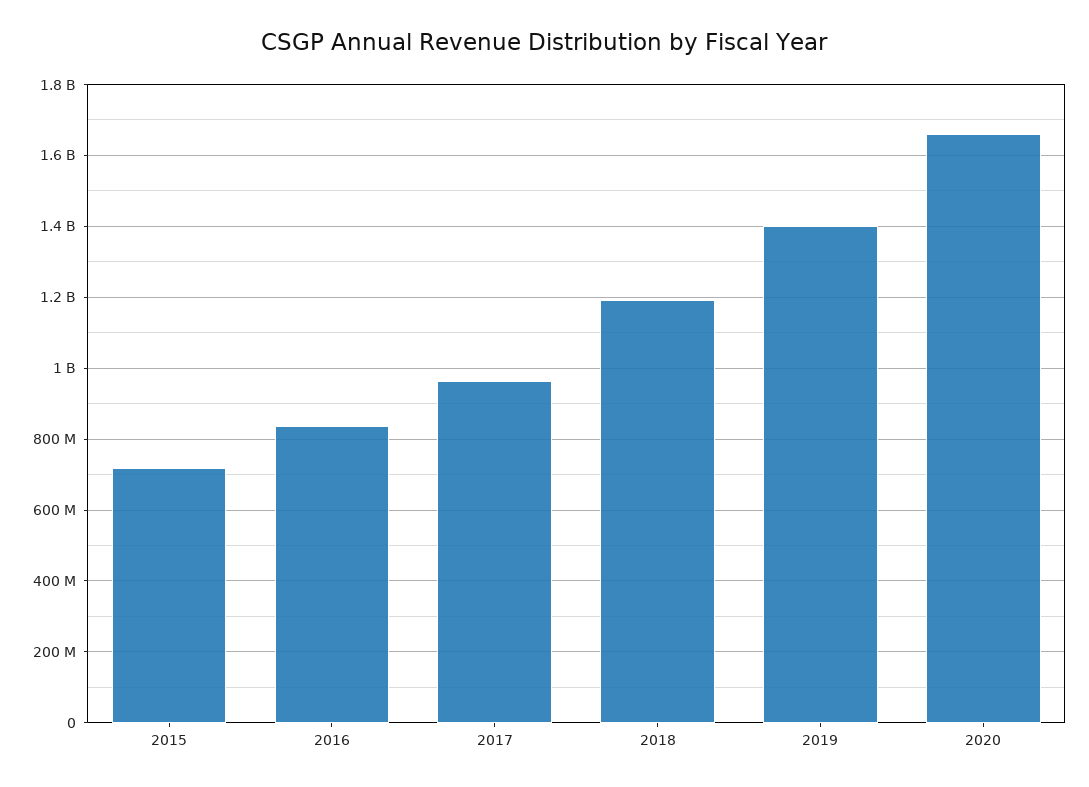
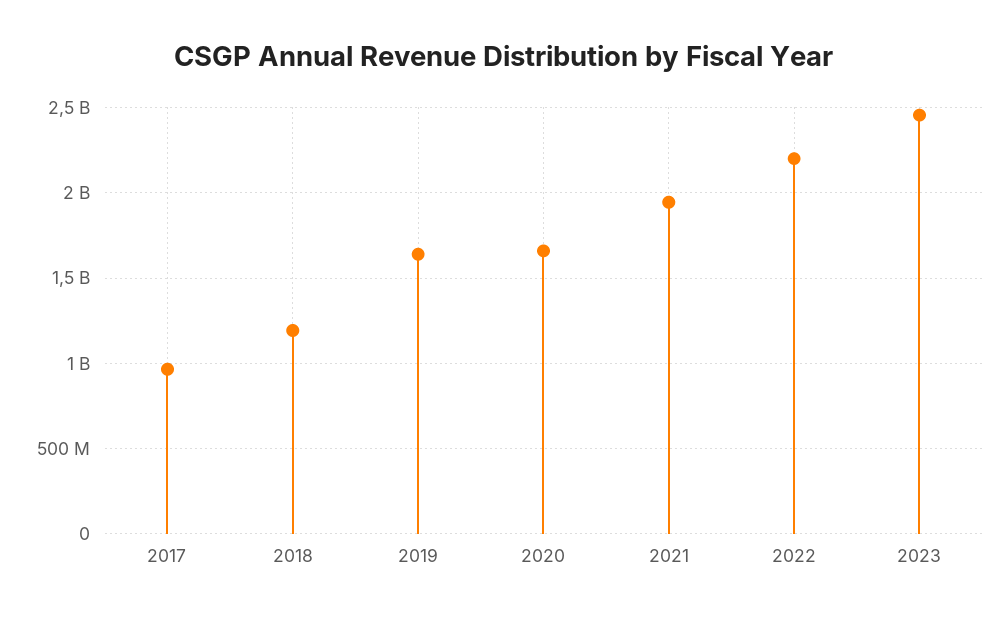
2015: 720000000 -> none
2016: 840000000 -> none
2019: 1400000000 -> 1650000000
2021: none -> 1950000000
2022: none -> 2200000000
2023: none -> 2450000000

